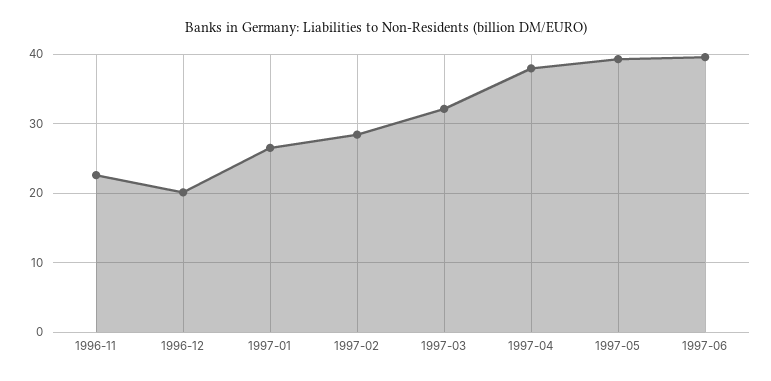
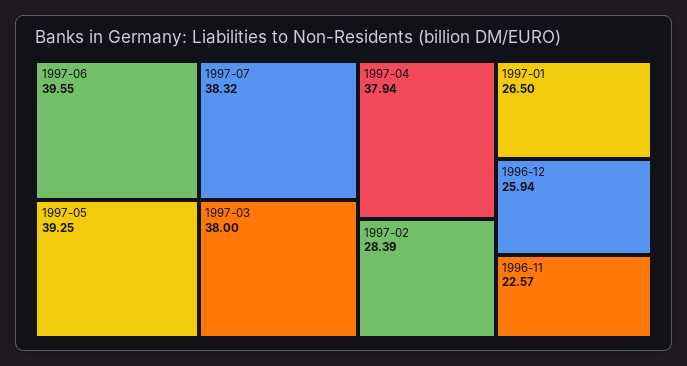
1996-12: 20 -> 25.94
1997-03: 32 -> 38
1997-07: none -> 38.32

